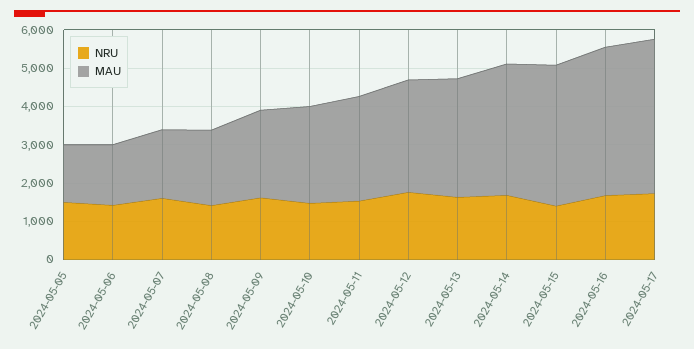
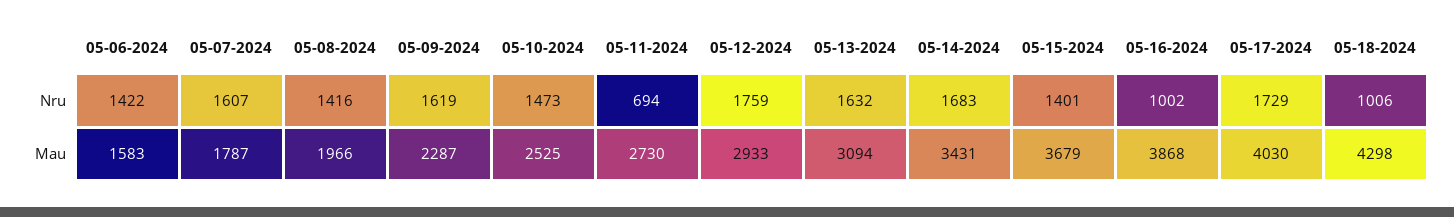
NRU, 2024-05-05: 1500 -> none
MAU, 2024-05-05: 1500 -> none
NRU, 2024-05-11: 1500 -> 694
NRU, 2024-05-16: 1750 -> 1002
NRU, 05-18-2024: none -> 1006
MAU, 05-18-2024: none -> 4298

